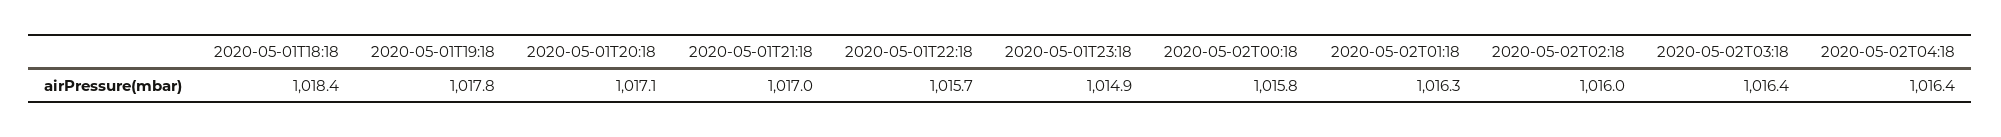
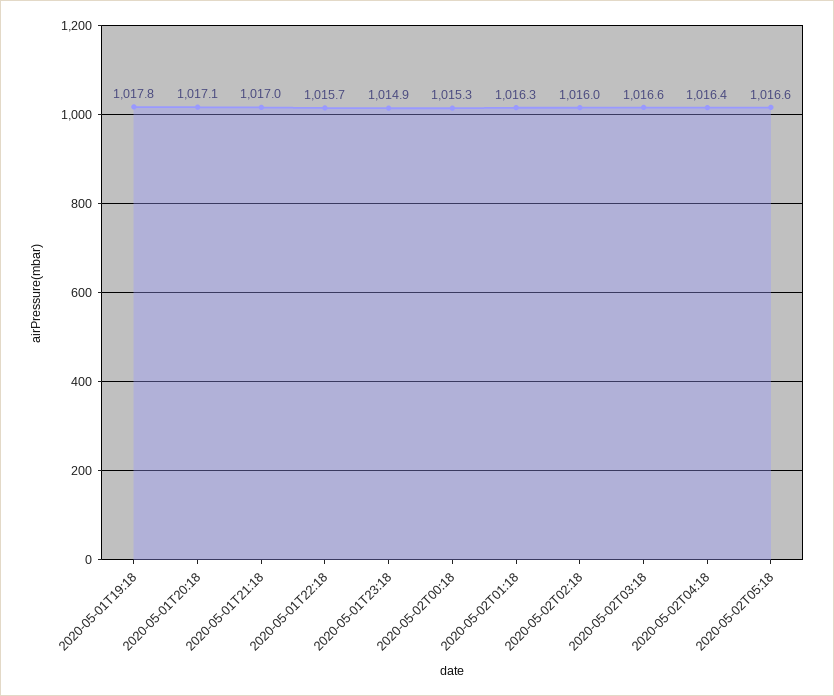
2020-05-01T18:18: 1018.4 -> none
2020-05-02T00:18: 1015.8 -> 1015.3
2020-05-02T03:18: 1016.4 -> 1016.6
2020-05-02T05:18: none -> 1016.6

